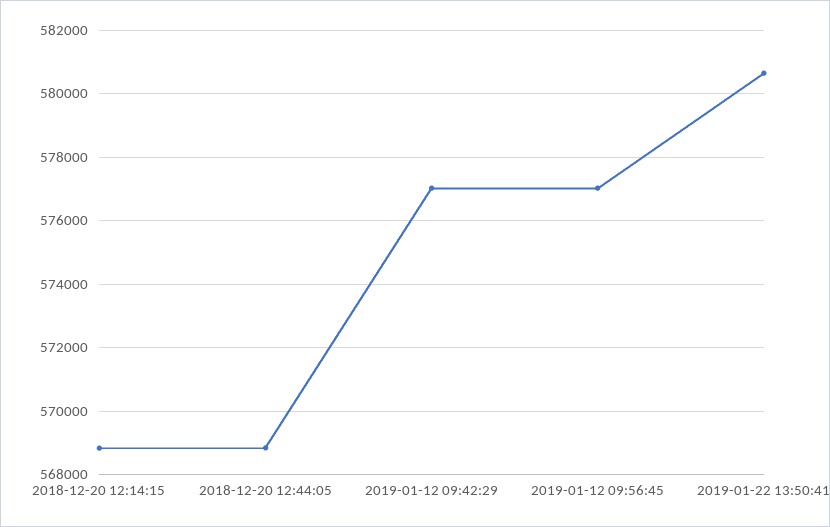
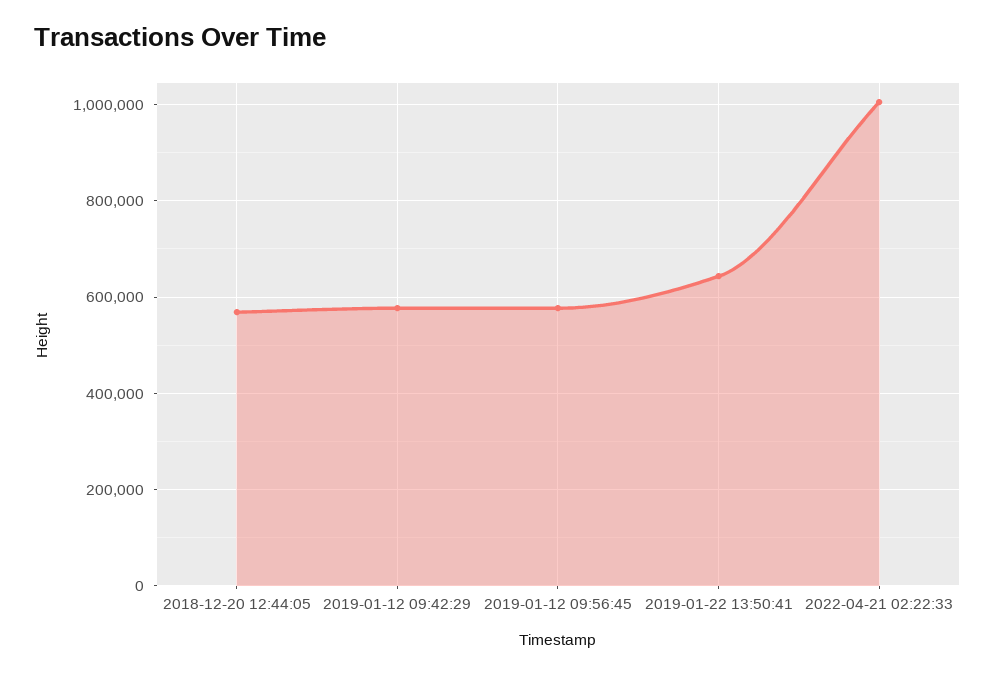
2018-12-20 12:14:15: 568800 -> none
2019-01-22 13:50:41: 580600 -> 640000
2022-04-21 02:22:33: none -> 1000000

